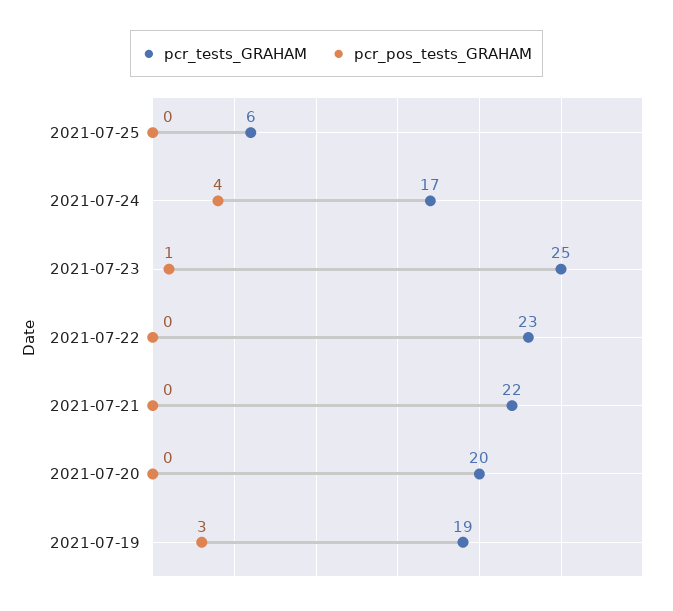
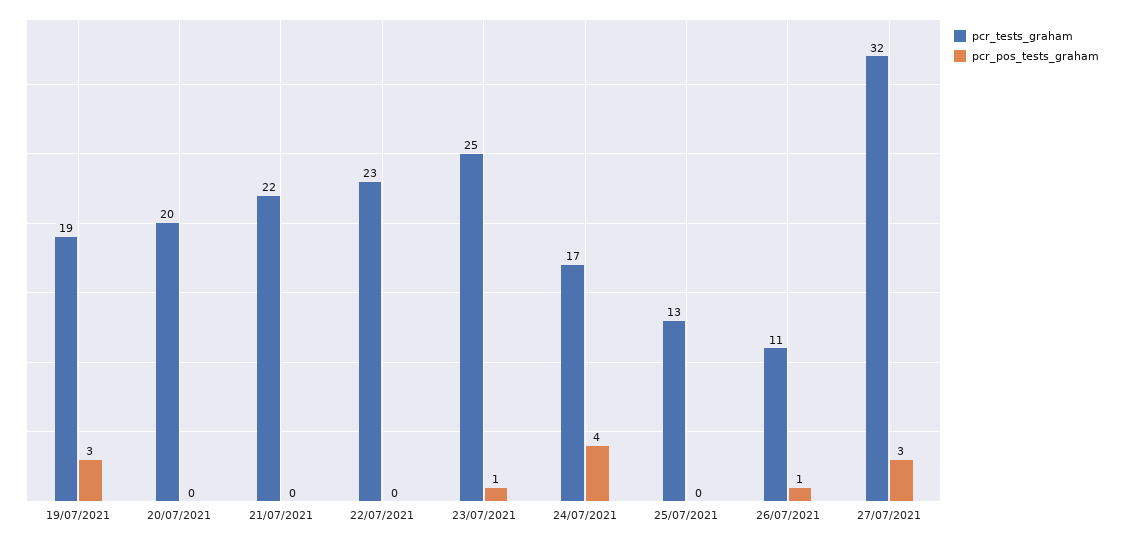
pcr_tests_GRAHAM, 2021-07-25: 6 -> 13
pcr_tests_GRAHAM, 26/07/2021: none -> 11
pcr_pos_tests_GRAHAM, 26/07/2021: none -> 1
pcr_tests_GRAHAM, 27/07/2021: none -> 32
pcr_pos_tests_GRAHAM, 27/07/2021: none -> 3

